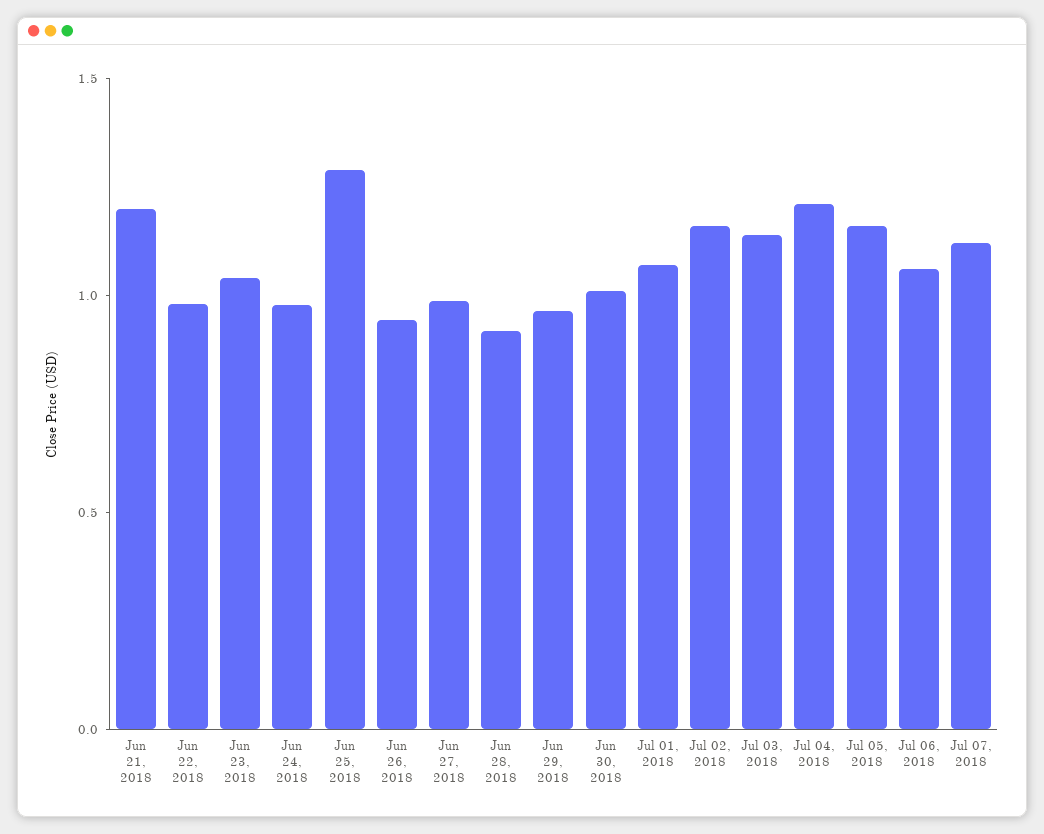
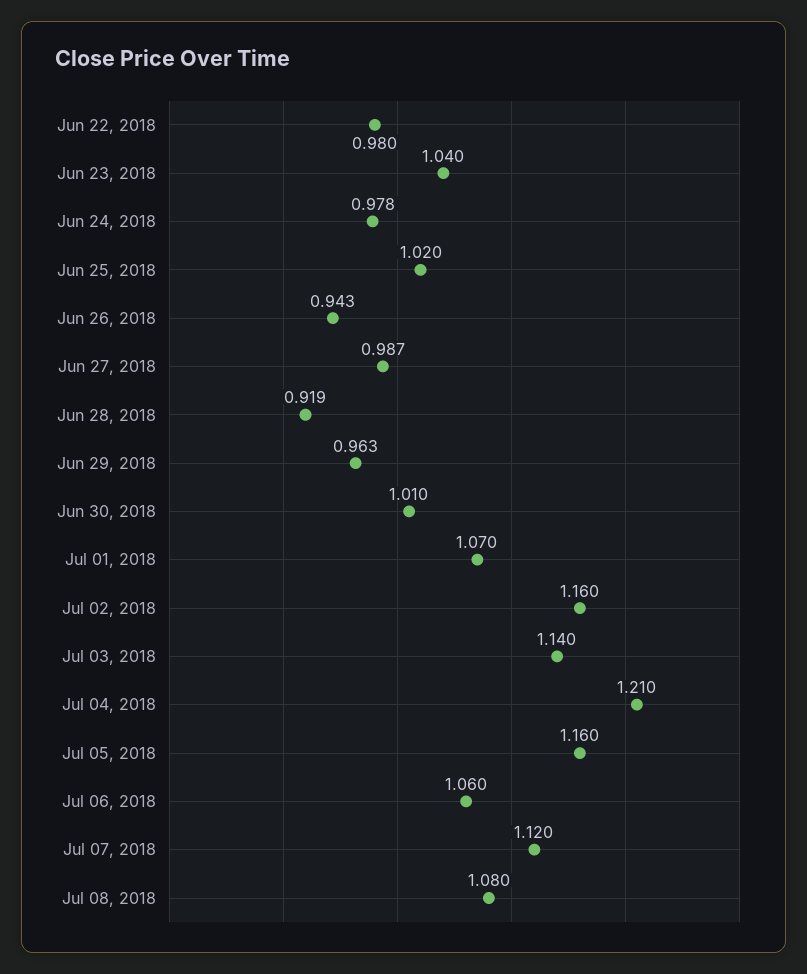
Jun 21, 2018: 1.2 -> none
Jun 25, 2018: 1.3 -> 1.02
Jul 08, 2018: none -> 1.08

